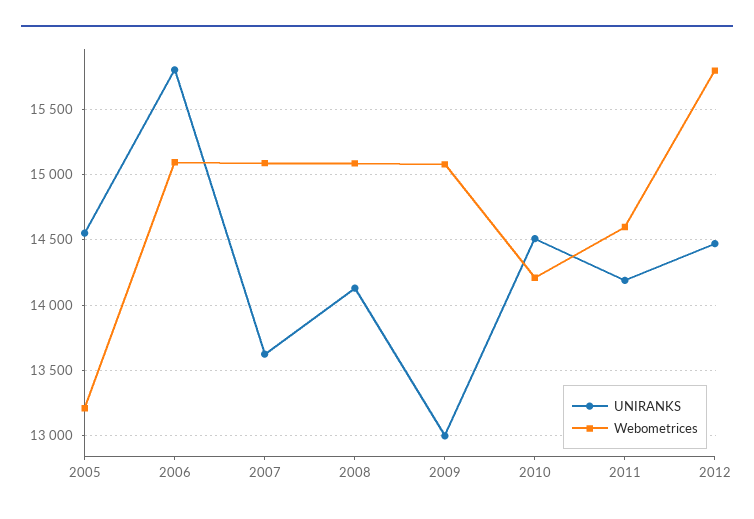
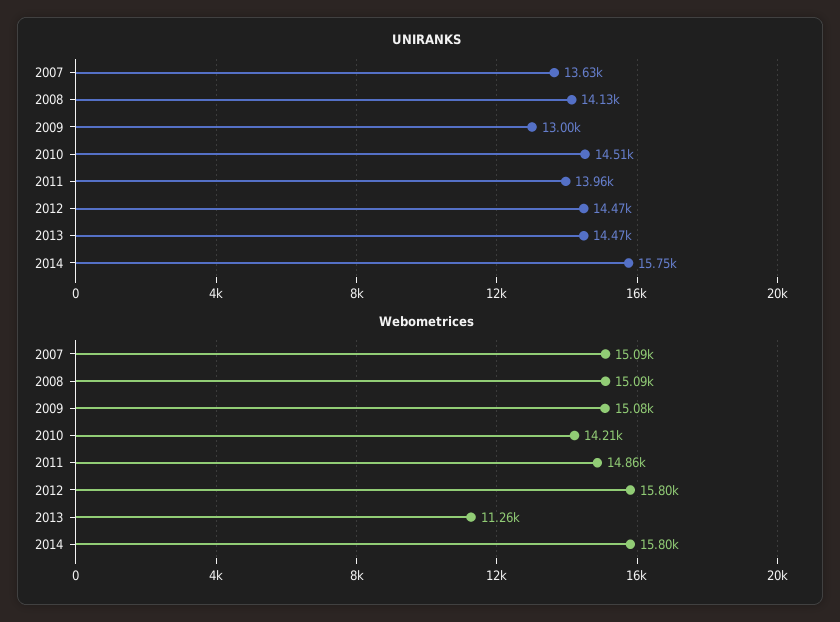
UNIRANKS, 2005: 14550 -> none
Webometrices, 2005: 13200 -> none
UNIRANKS, 2006: 15800 -> none
Webometrices, 2006: 15100 -> none
UNIRANKS, 2011: 14200 -> 13960
Webometrices, 2011: 14600 -> 14860
UNIRANKS, 2013: none -> 14470
UNIRANKS, 2014: none -> 15750
Webometrices, 2013: none -> 11260
Webometrices, 2014: none -> 15800

